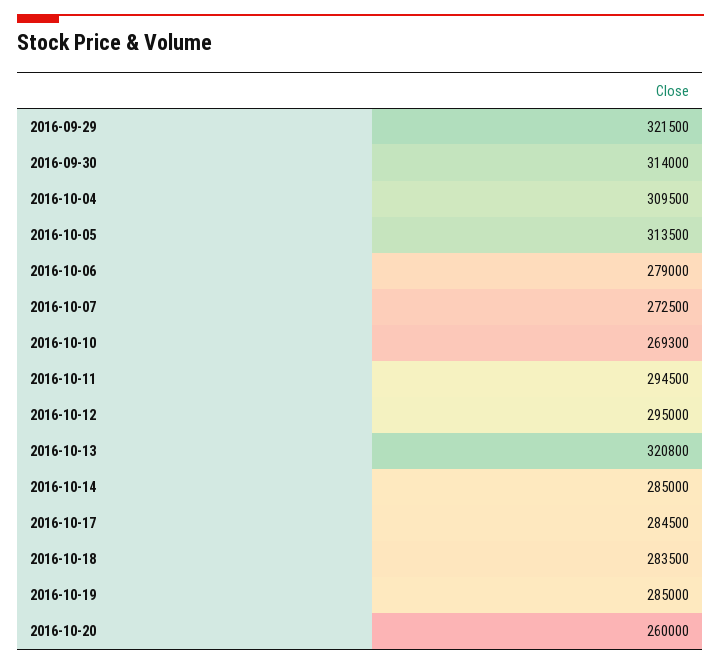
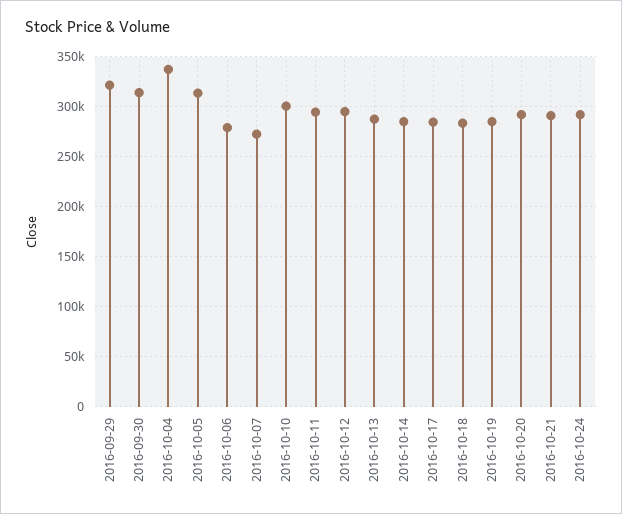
2016-10-04: 309500 -> 340000
2016-10-10: 269300 -> 300000
2016-10-13: 320800 -> 290000
2016-10-20: 260000 -> 290000
2016-10-21: none -> 290000
2016-10-24: none -> 290000

